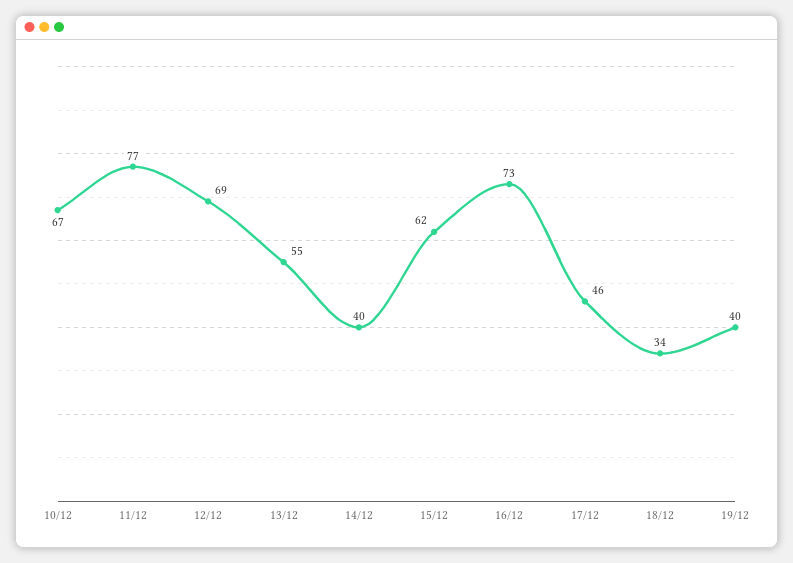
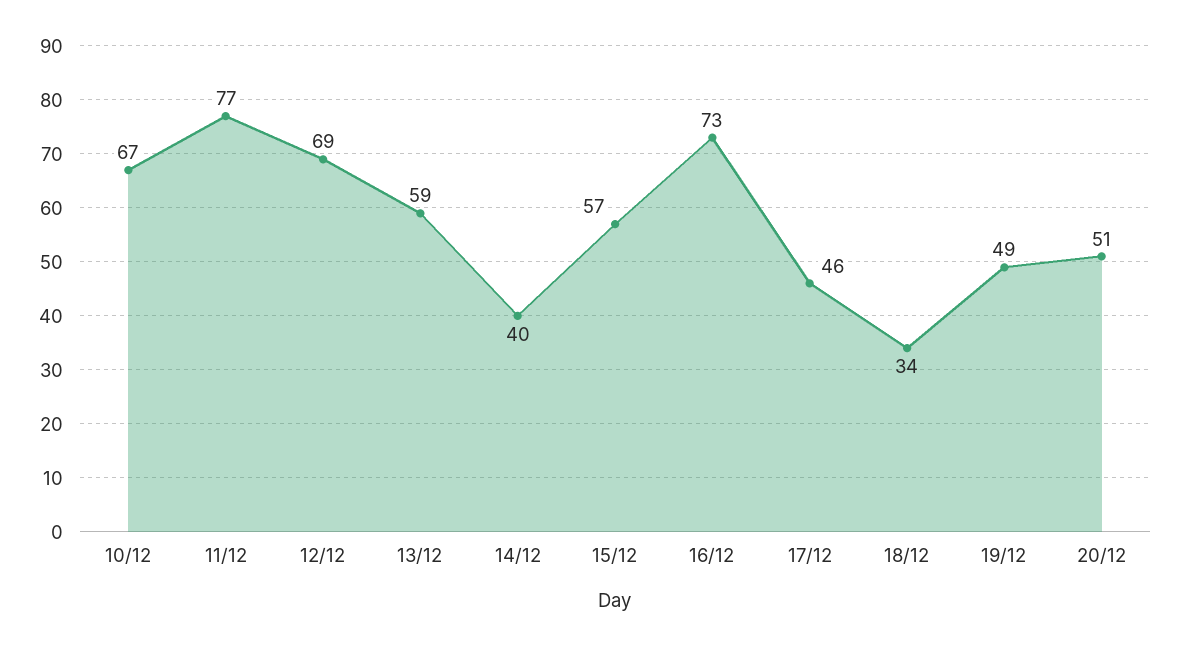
13/12: 55 -> 59
15/12: 62 -> 57
19/12: 40 -> 49
20/12: none -> 51

